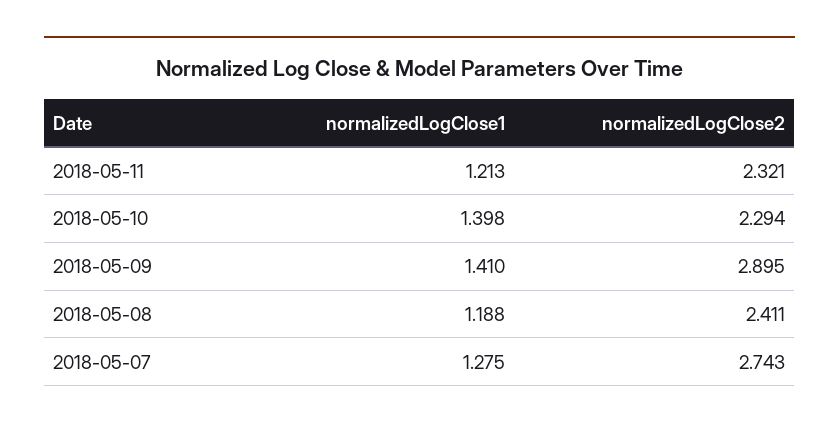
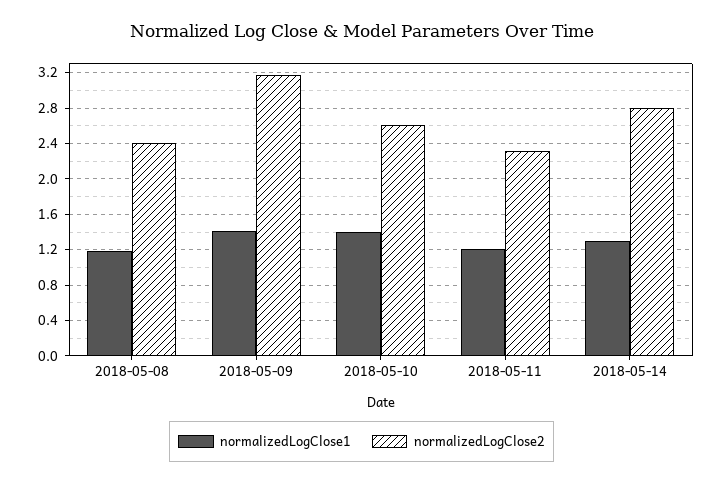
normalizedLogClose2, 2018-05-10: 2.294 -> 2.6
normalizedLogClose2, 2018-05-09: 2.895 -> 3.2
normalizedLogClose1, 2018-05-07: 1.275 -> none
normalizedLogClose2, 2018-05-07: 2.743 -> none
normalizedLogClose1, 2018-05-14: none -> 1.3
normalizedLogClose2, 2018-05-14: none -> 2.8

